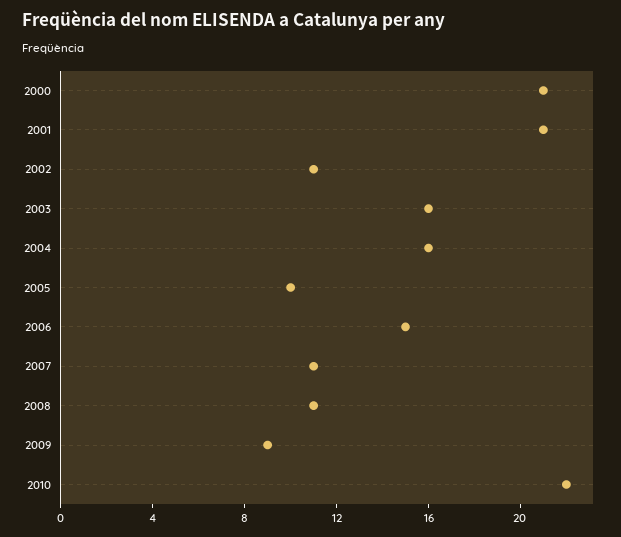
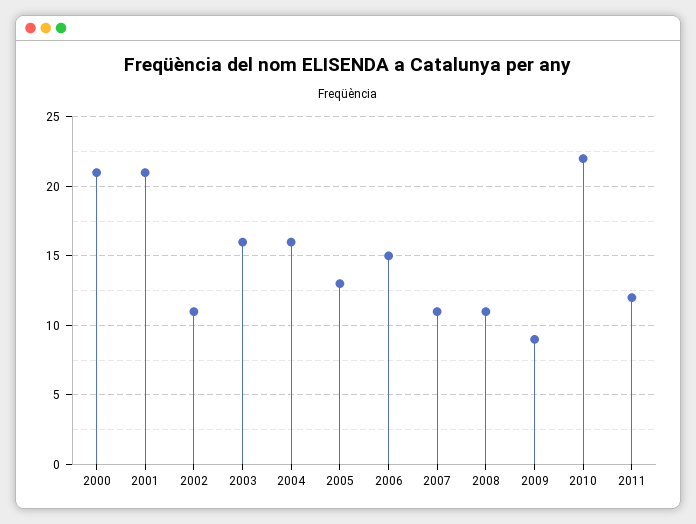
2005: 10 -> 13
2011: none -> 12

